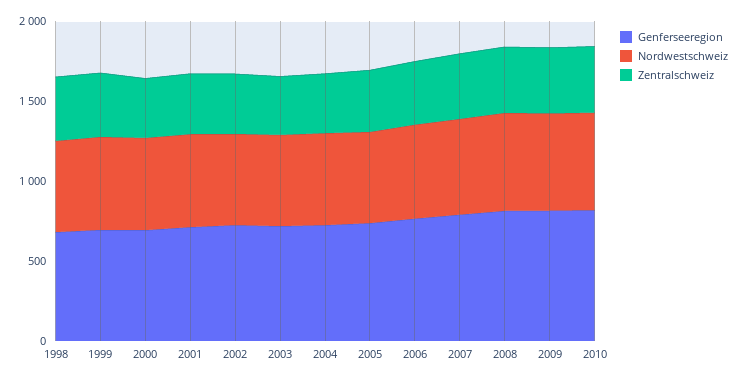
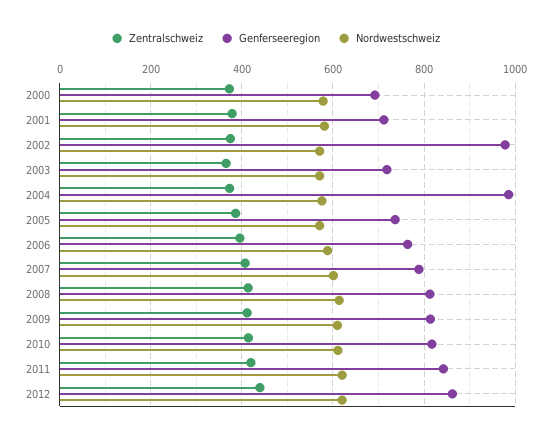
Genferseeregion, 1998: 700 -> none
Nordwestschweiz, 1998: 600 -> none
Zentralschweiz, 1998: 400 -> none
Genferseeregion, 1999: 700 -> none
Nordwestschweiz, 1999: 600 -> none
Zentralschweiz, 1999: 400 -> none
Genferseeregion, 2002: 700 -> 980
Genferseeregion, 2004: 700 -> 980
Zentralschweiz, 2011: none -> 420
Genferseeregion, 2011: none -> 840
Nordwestschweiz, 2011: none -> 620
Zentralschweiz, 2012: none -> 440
Genferseeregion, 2012: none -> 860
Nordwestschweiz, 2012: none -> 620

